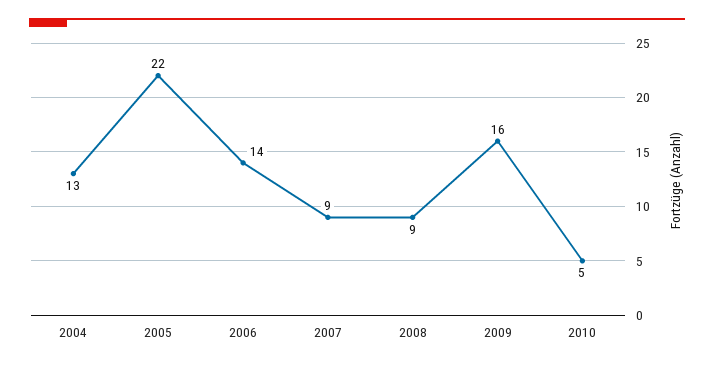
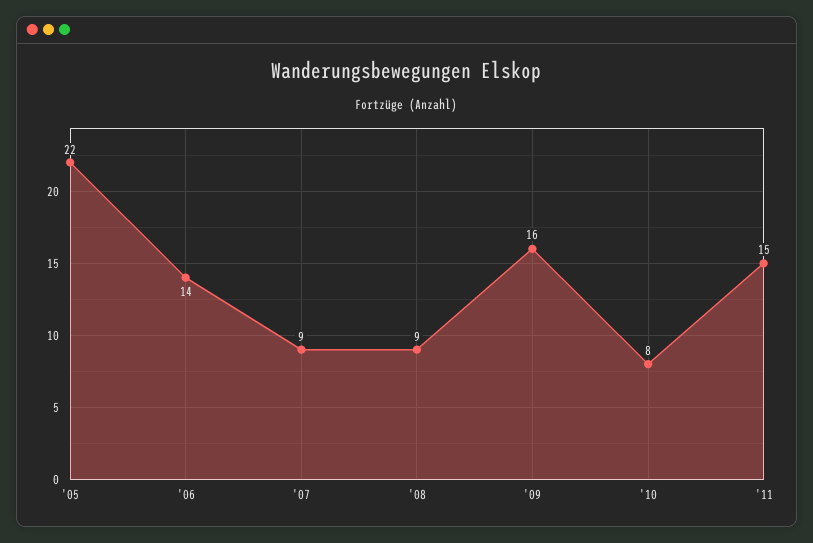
2004: 13 -> none
2010: 5 -> 8
'11: none -> 15

